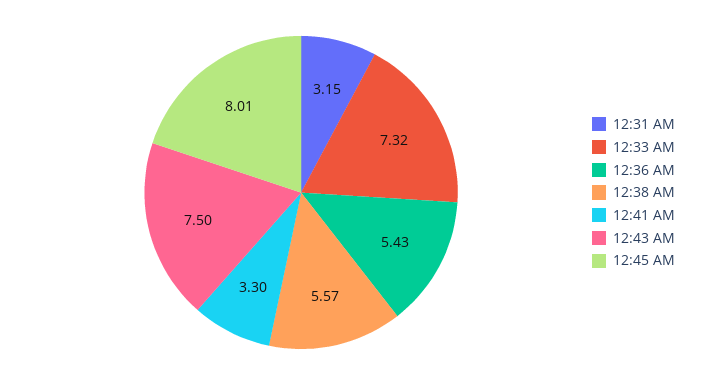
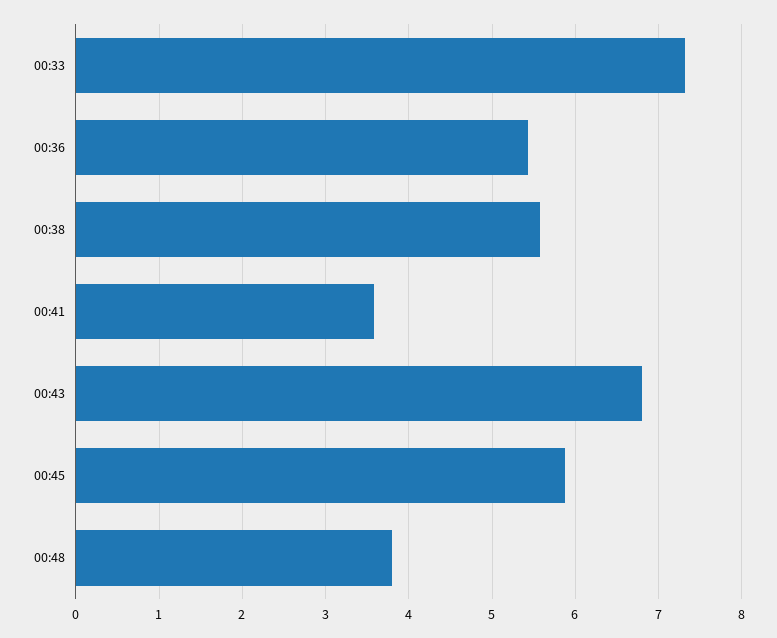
12:31 AM: 3.15 -> none
12:41 AM: 3.3 -> 3.6
12:43 AM: 7.5 -> 6.8
12:45 AM: 8.01 -> 5.9
00:48: none -> 3.8

